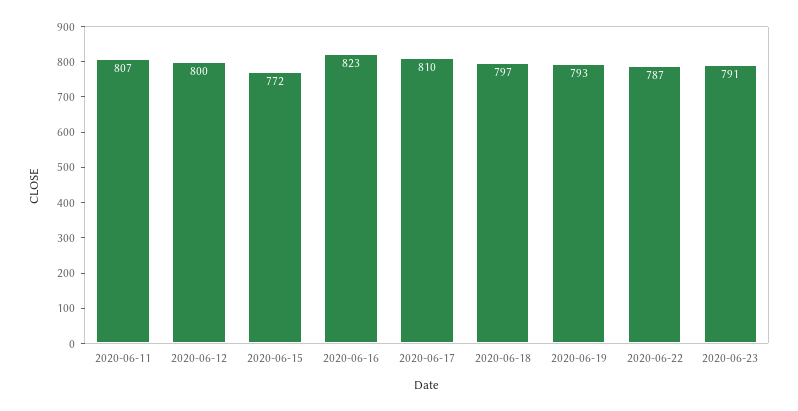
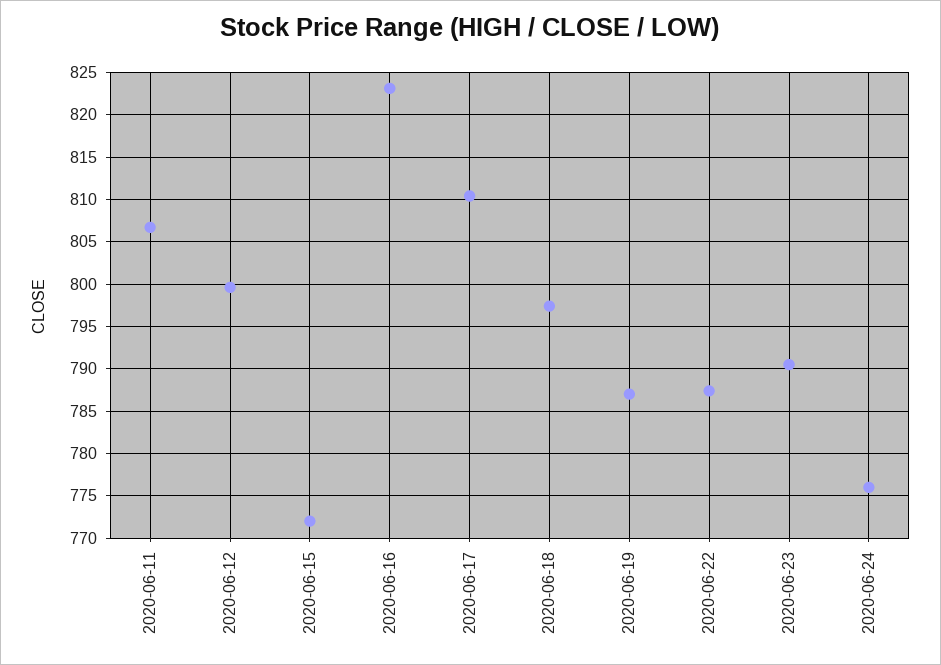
2020-06-19: 793 -> 787
2020-06-24: none -> 776

